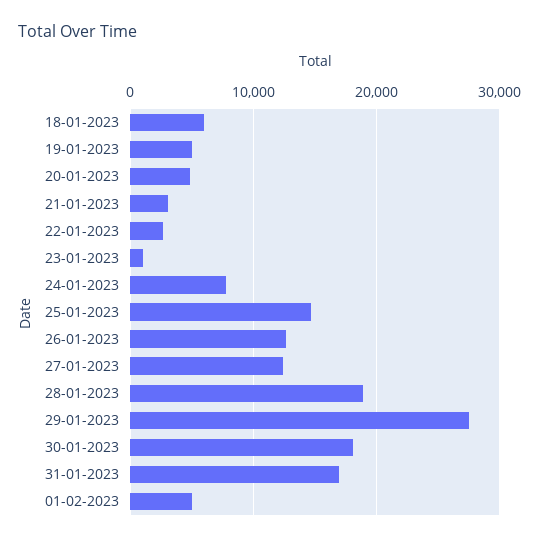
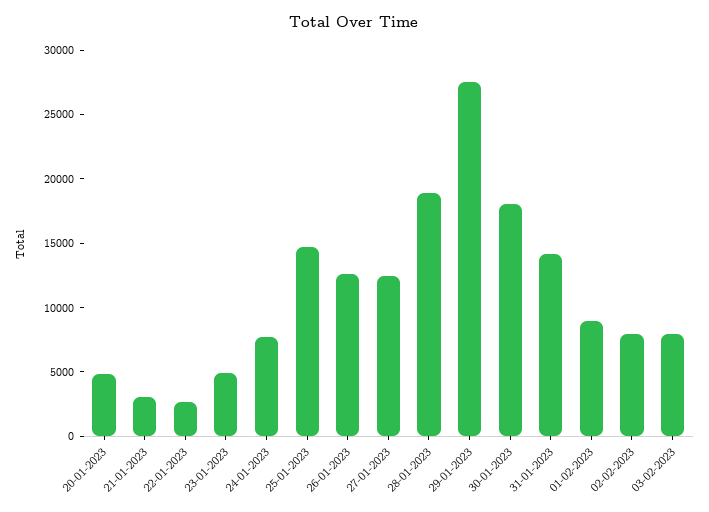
18-01-2023: 6000 -> none
19-01-2023: 5000 -> none
23-01-2023: 1000 -> 5000
31-01-2023: 17000 -> 14000
01-02-2023: 5000 -> 9000
02-02-2023: none -> 8000
03-02-2023: none -> 8000

